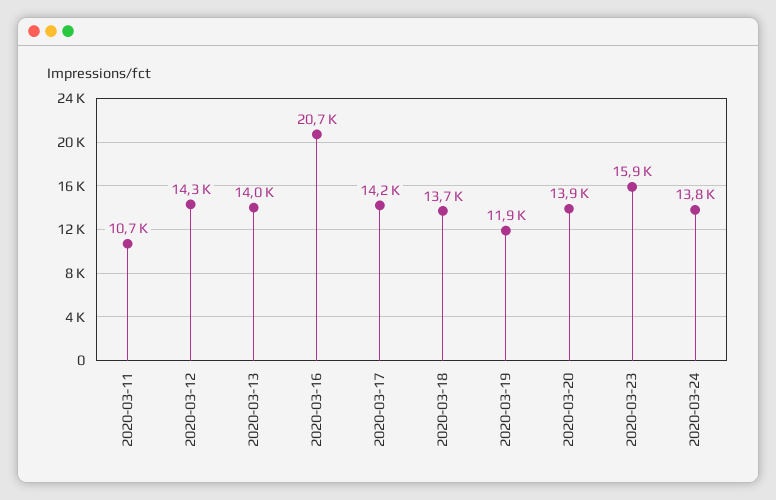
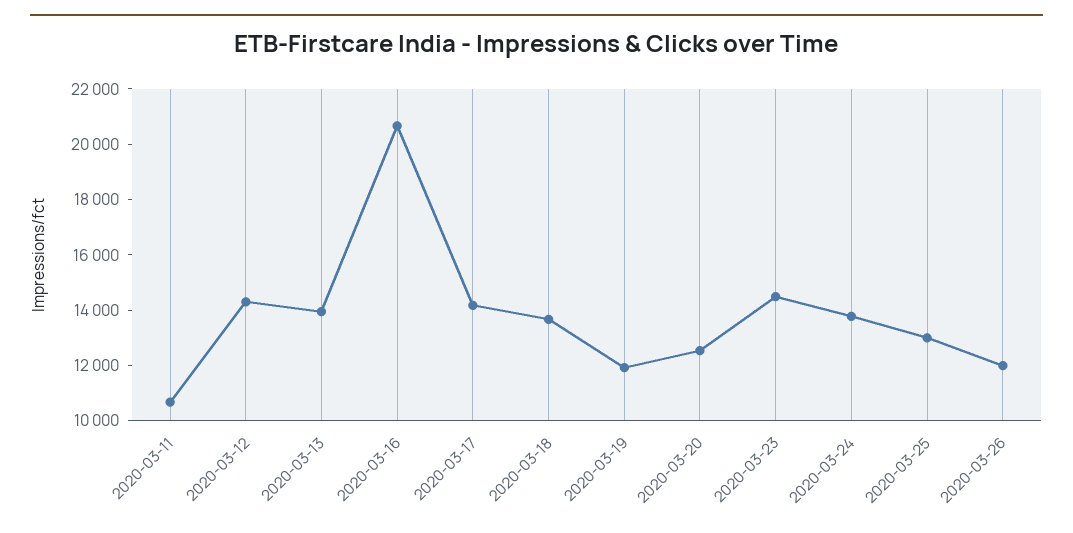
2020-03-20: 13900 -> 12500
2020-03-23: 15900 -> 14500
2020-03-25: none -> 13000
2020-03-26: none -> 12000

